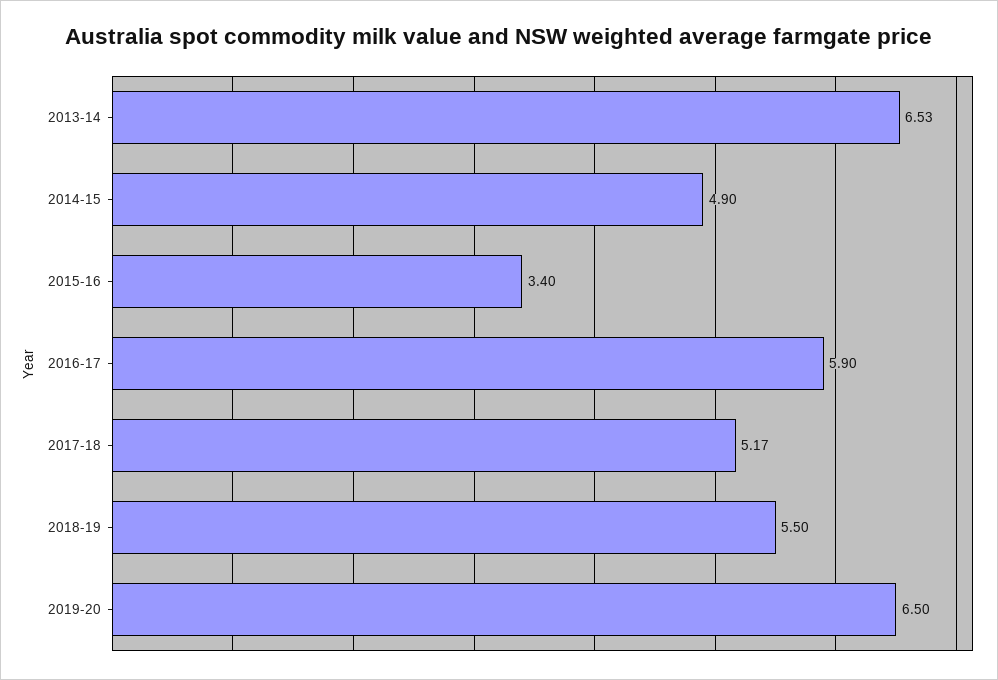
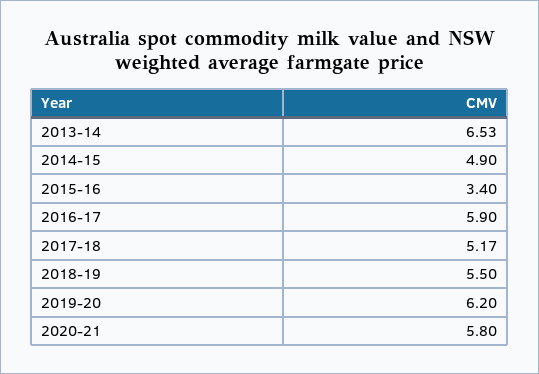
2019-20: 6.5 -> 6.2
2020-21: none -> 5.8

